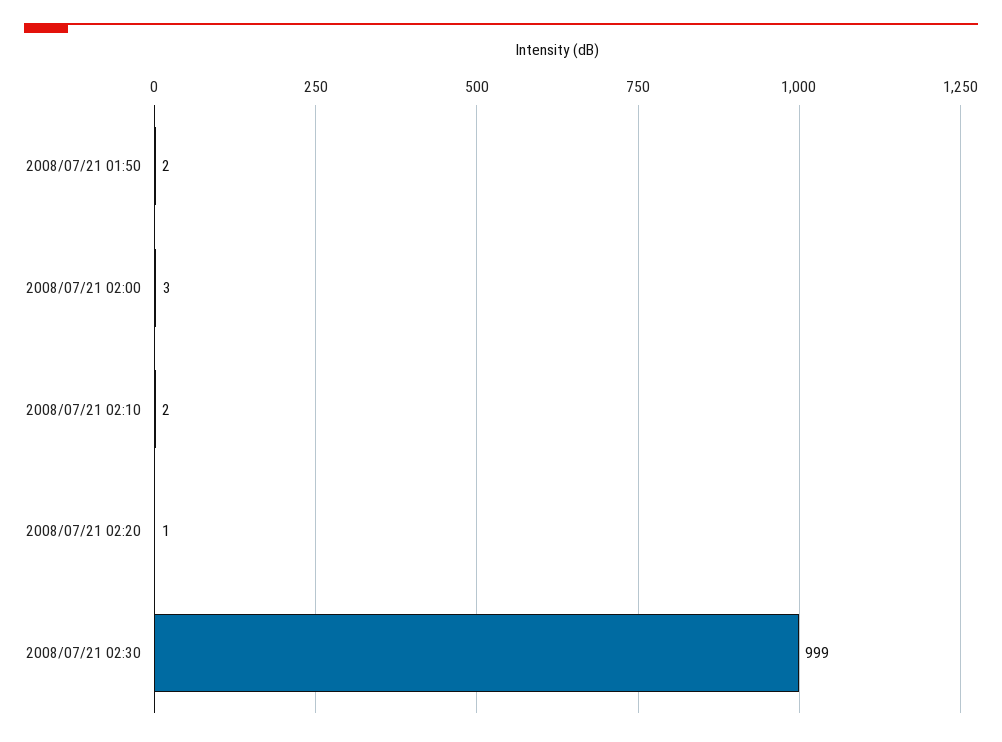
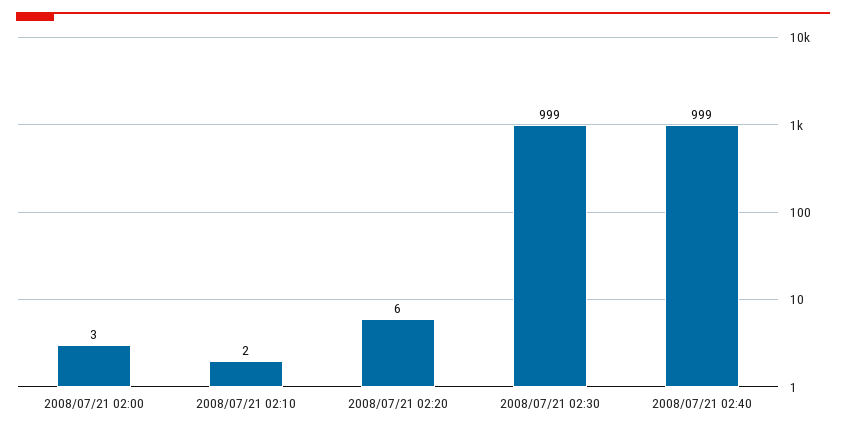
2008/07/21 01:50: 2 -> none
2008/07/21 02:20: 1 -> 6
2008/07/21 02:40: none -> 999

